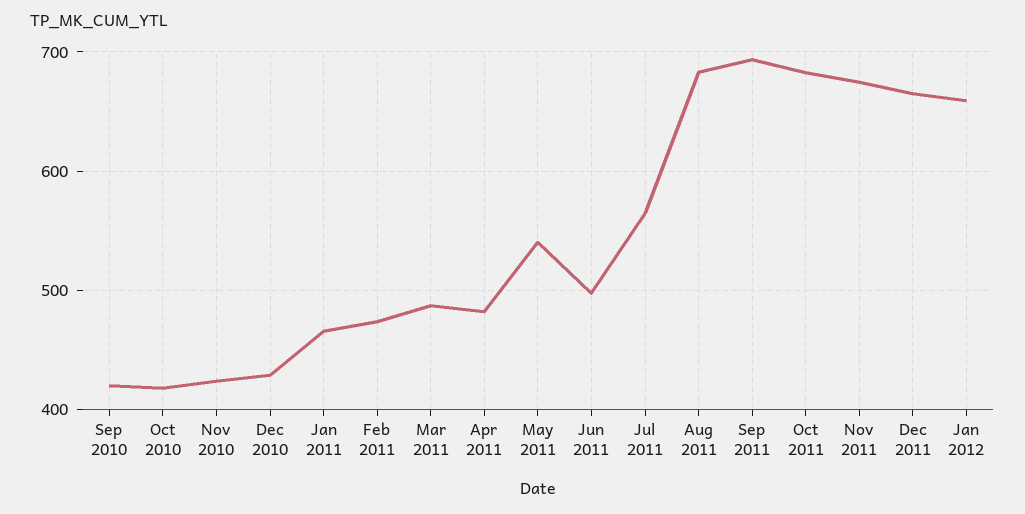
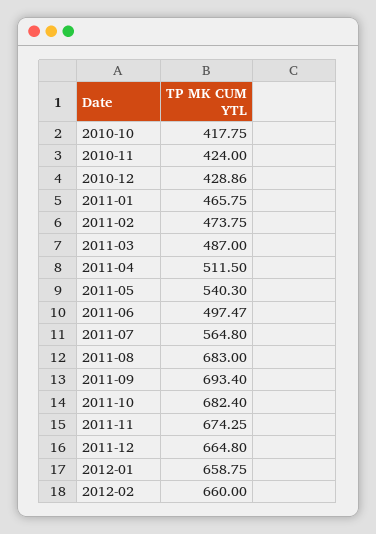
Sep 2010: 420 -> none
Apr 2011: 480 -> 511.5
2012-02: none -> 660

